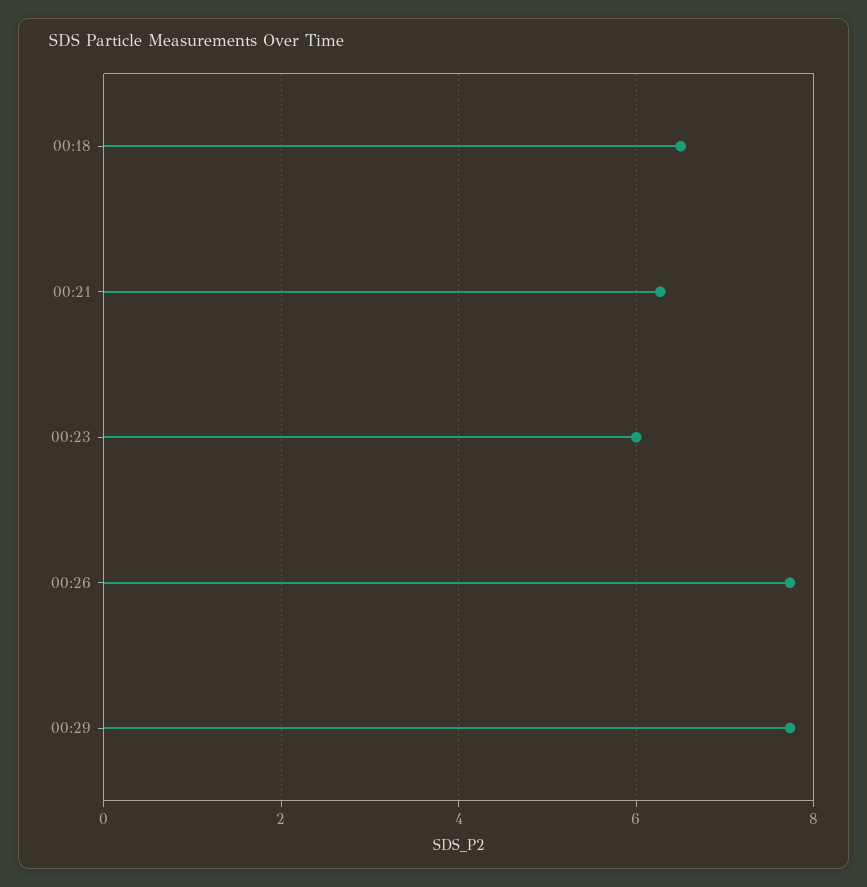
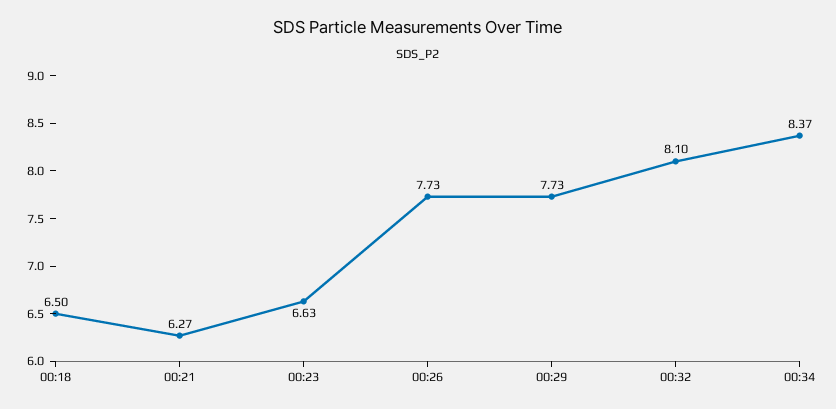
00:23: 6 -> 6.63
00:32: none -> 8.1
00:34: none -> 8.37

